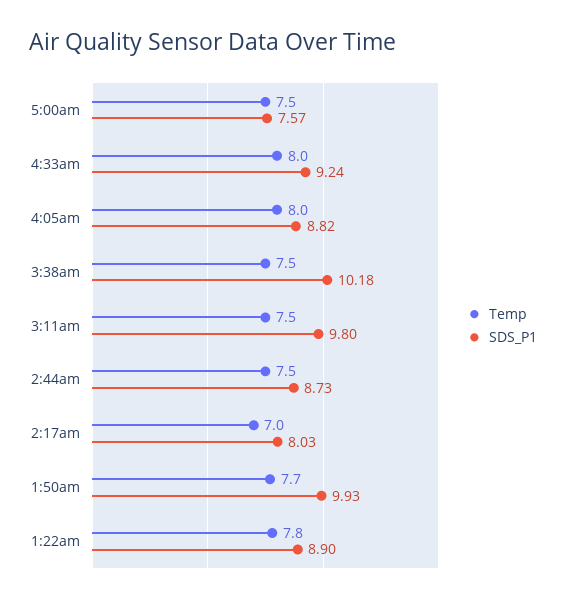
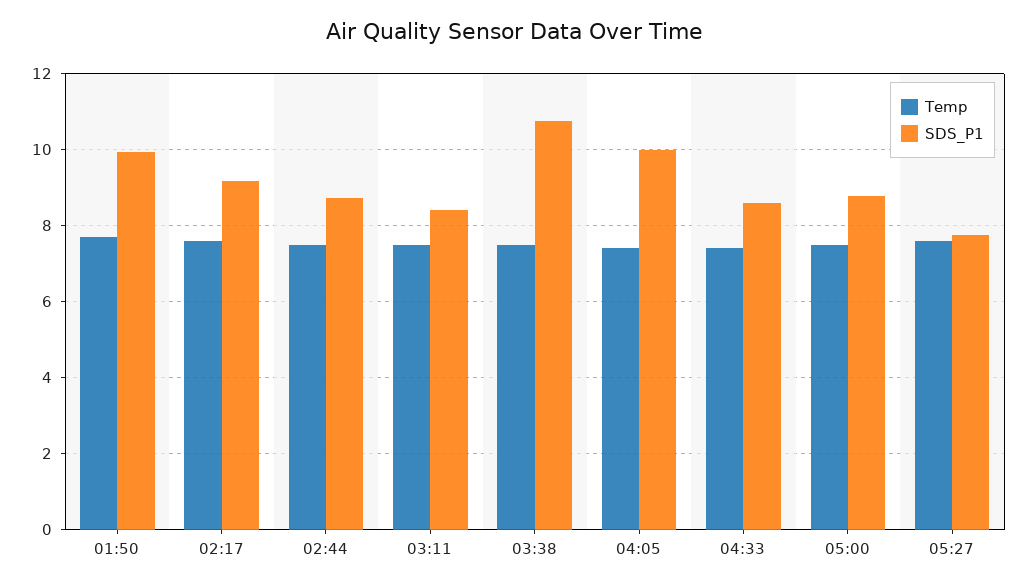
SDS_P1, 5:00am: 7.57 -> 8.8
Temp, 4:33am: 8 -> 7.4
SDS_P1, 4:33am: 9.24 -> 8.6
Temp, 4:05am: 8 -> 7.4
SDS_P1, 4:05am: 8.82 -> 10
SDS_P1, 3:38am: 10.18 -> 10.8
SDS_P1, 3:11am: 9.8 -> 8.4
Temp, 2:17am: 7 -> 7.6
SDS_P1, 2:17am: 8.03 -> 9.2
Temp, 1:22am: 7.8 -> none
SDS_P1, 1:22am: 8.9 -> none
Temp, 05:27: none -> 7.6
SDS_P1, 05:27: none -> 7.8

